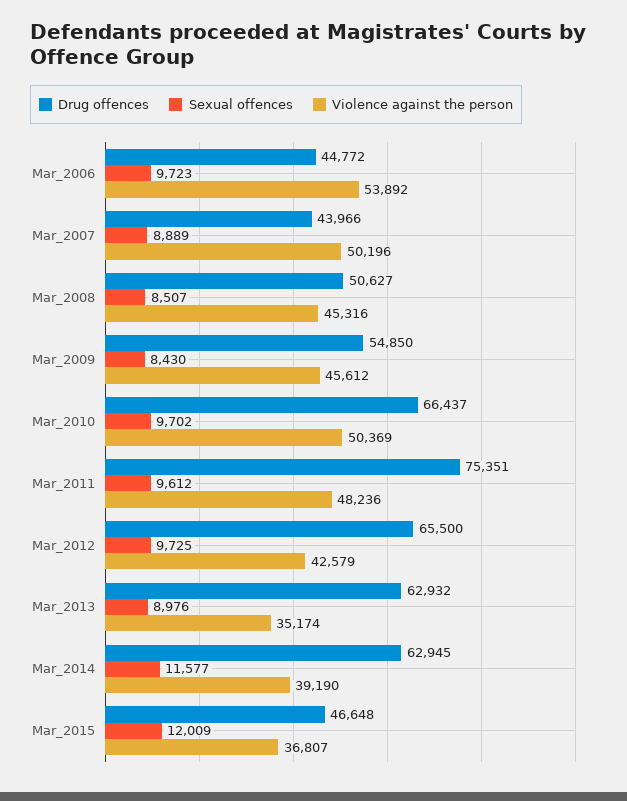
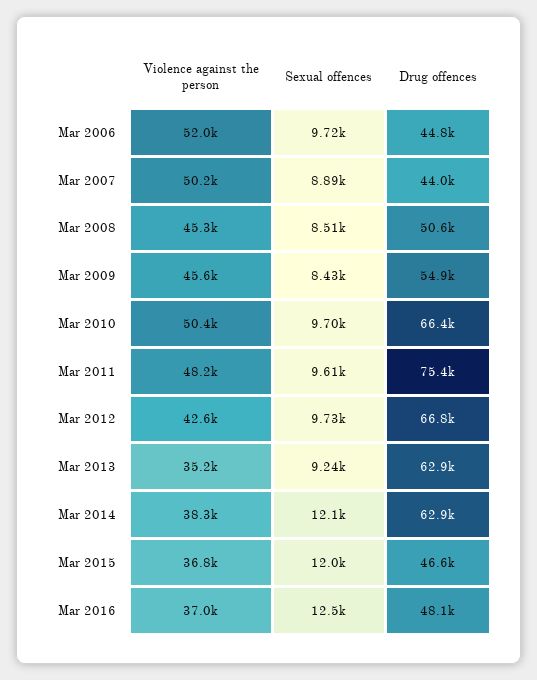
Violence against the person, Mar_2006: 53892 -> 52000
Drug offences, Mar_2012: 65500 -> 66800
Sexual offences, Mar_2013: 8976 -> 9240
Sexual offences, Mar_2014: 11577 -> 12100
Violence against the person, Mar_2014: 39190 -> 38300
Violence against the person, Mar 2016: none -> 37000
Sexual offences, Mar 2016: none -> 12500
Drug offences, Mar 2016: none -> 48100

